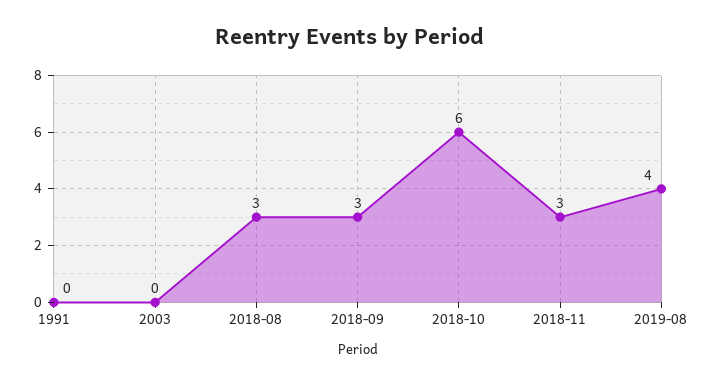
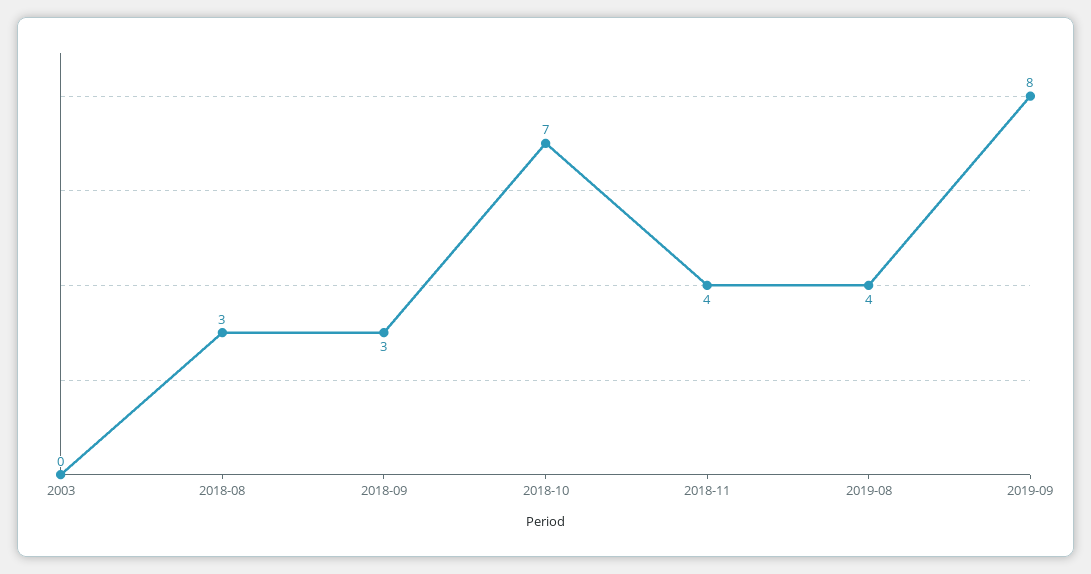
1991: 0 -> none
2018-10: 6 -> 7
2018-11: 3 -> 4
2019-09: none -> 8

